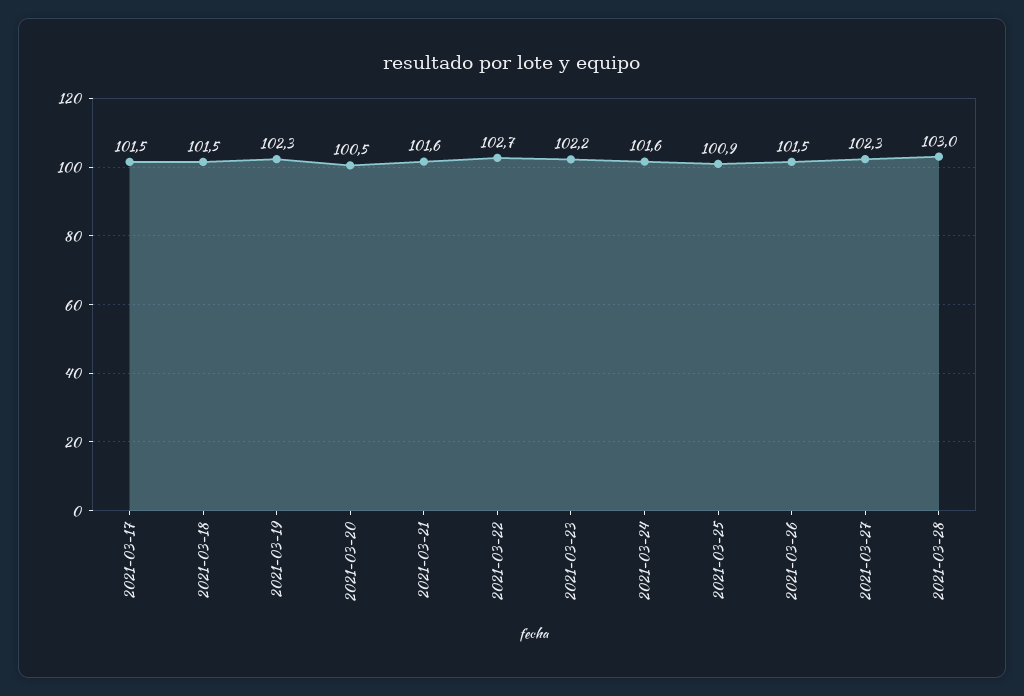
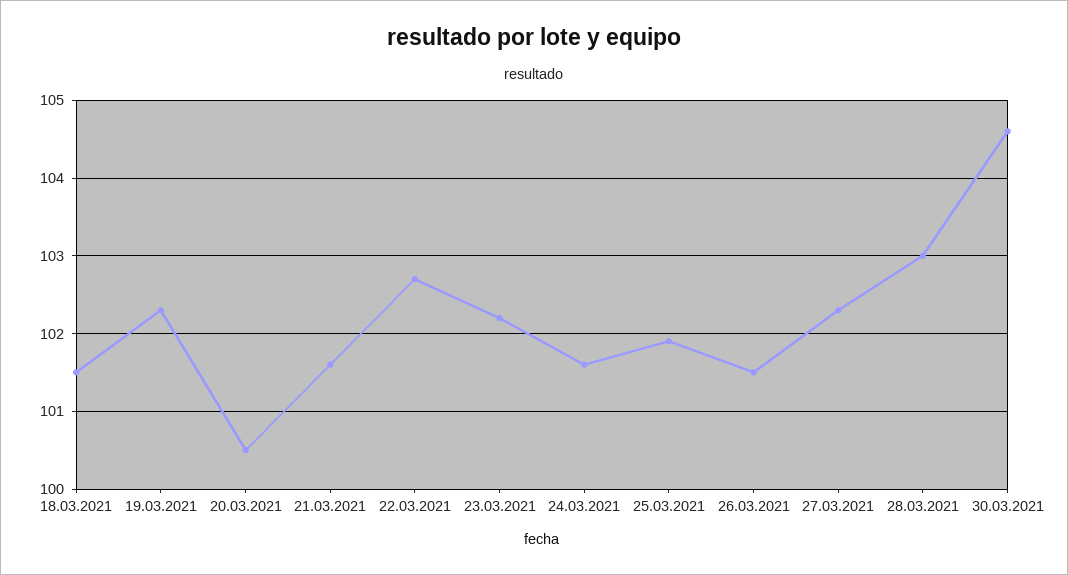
2021-03-17: 101.5 -> none
2021-03-25: 100.9 -> 101.9
30.03.2021: none -> 104.6

